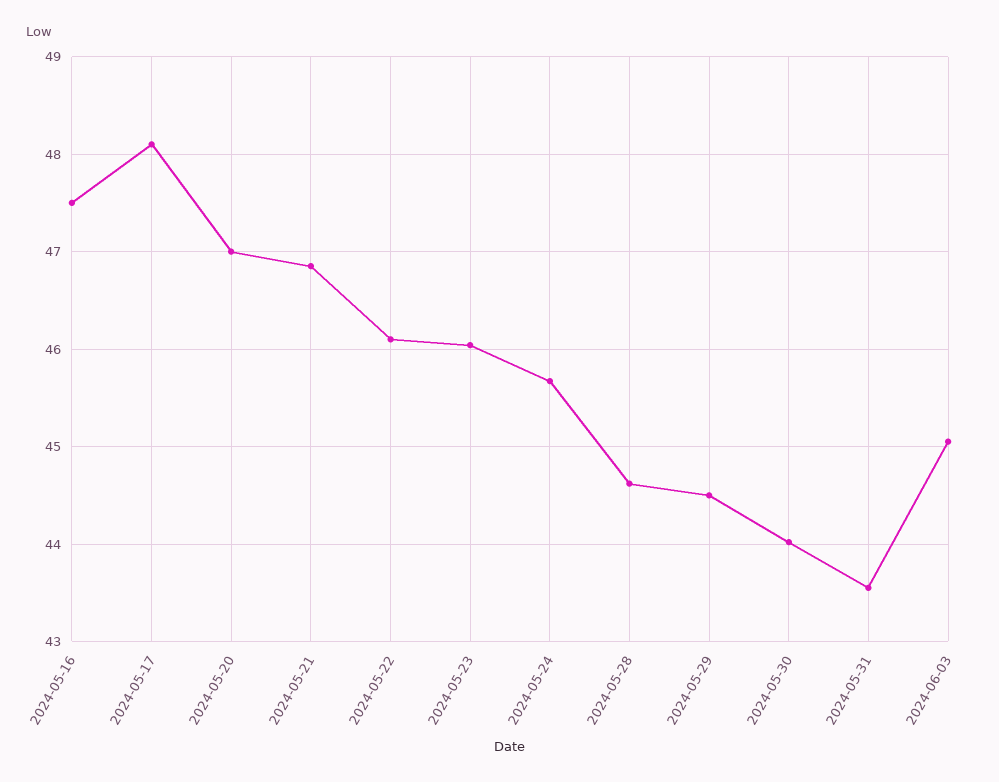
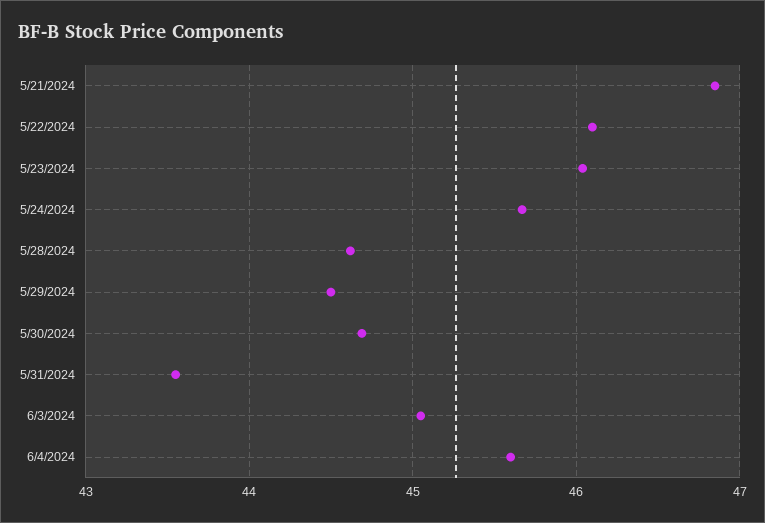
2024-05-16: 47.5 -> none
2024-05-17: 48.1 -> none
2024-05-20: 47 -> none
2024-05-30: 44 -> 44.7
6/4/2024: none -> 45.6

